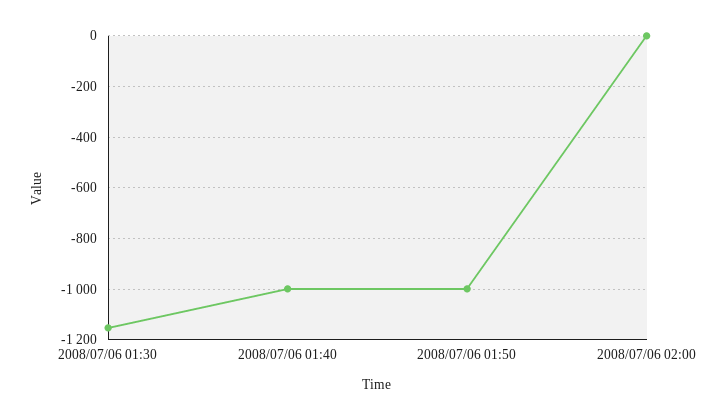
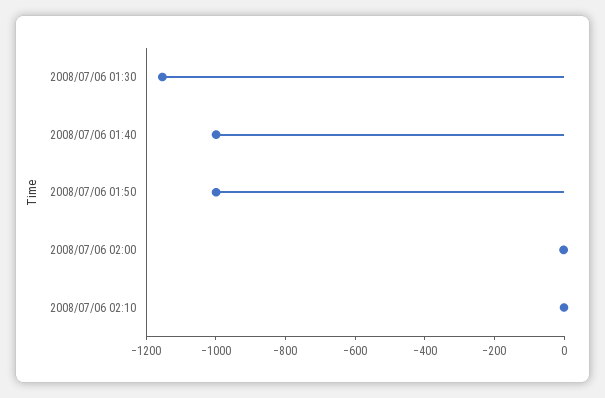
2008/07/06 02:10: none -> 0

